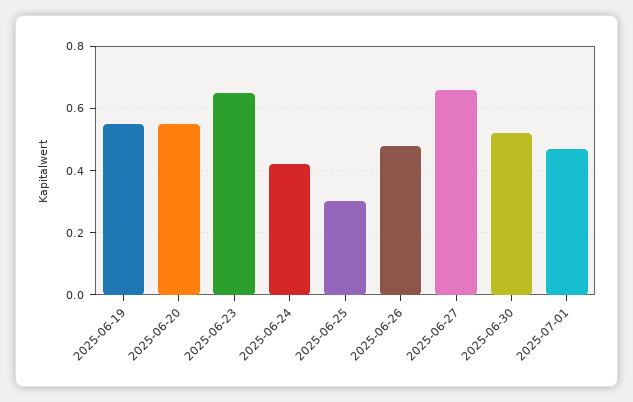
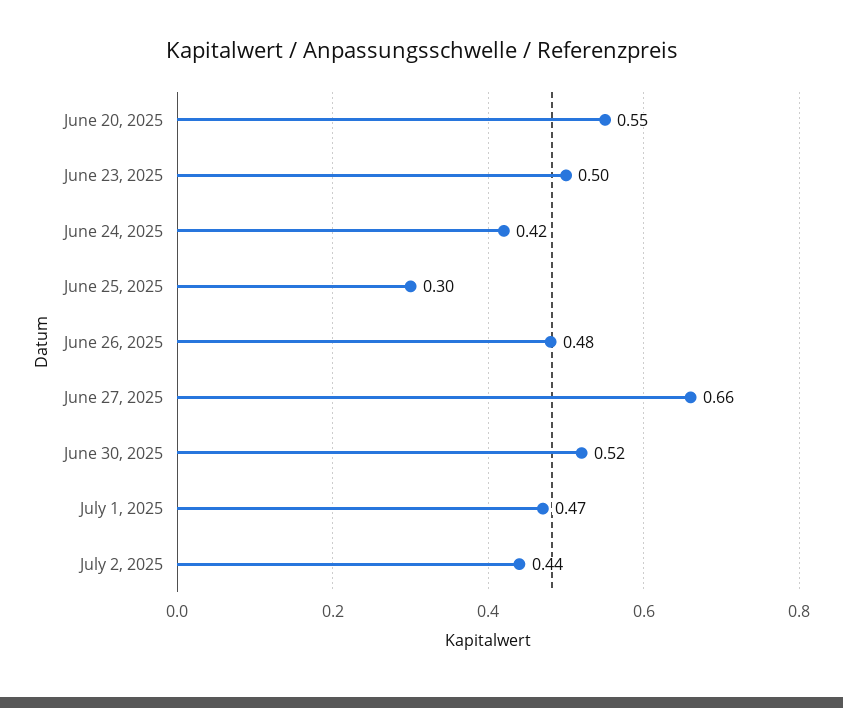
2025-06-19: 0.55 -> none
2025-06-23: 0.65 -> 0.5
July 2, 2025: none -> 0.44

